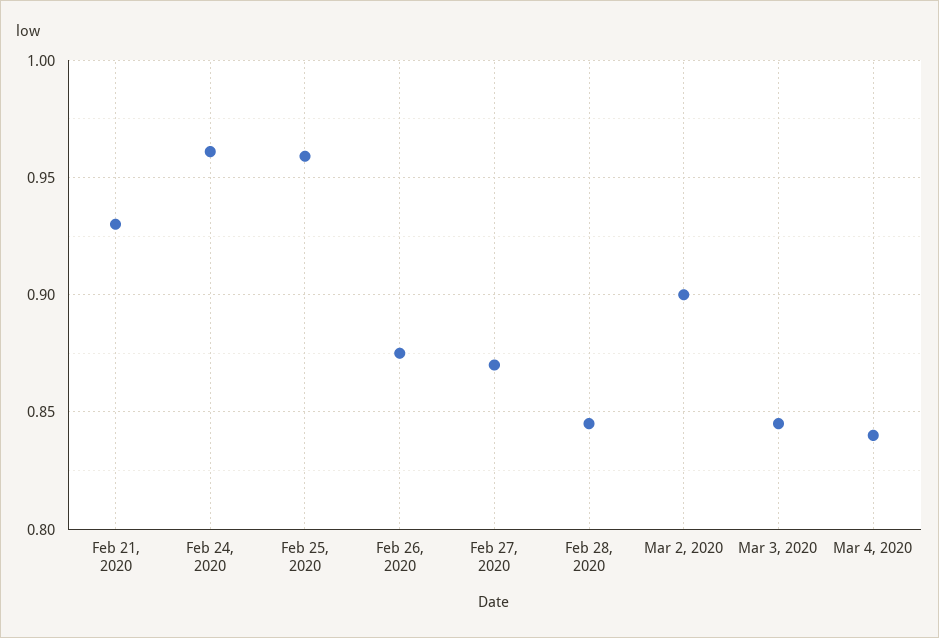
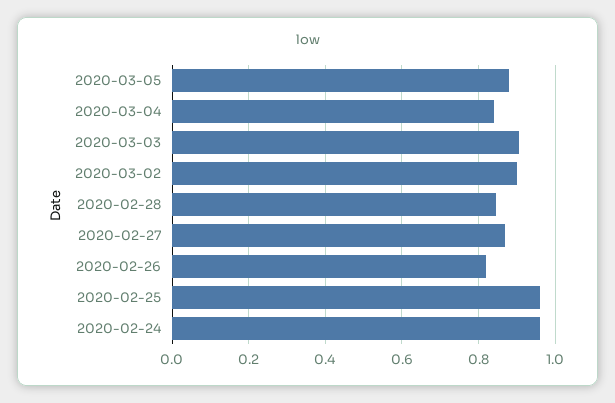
Feb 21, 2020: 0.93 -> none
Feb 26, 2020: 0.875 -> 0.82
Mar 3, 2020: 0.845 -> 0.9
2020-03-05: none -> 0.88

